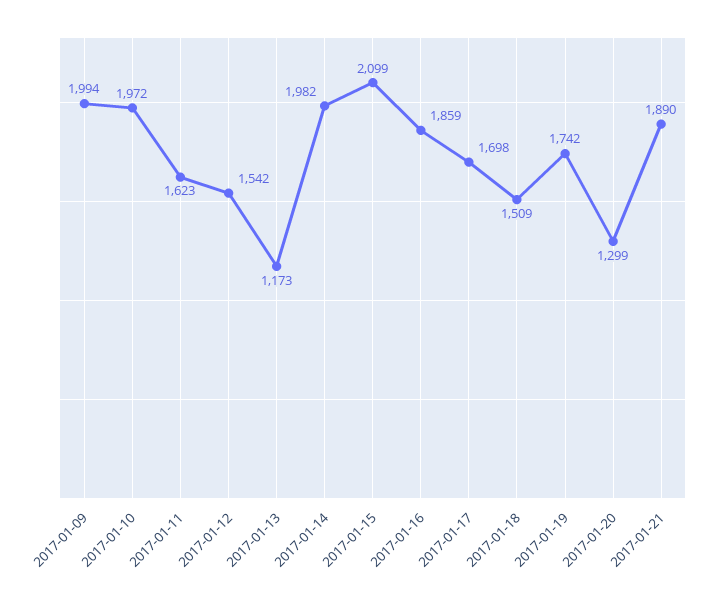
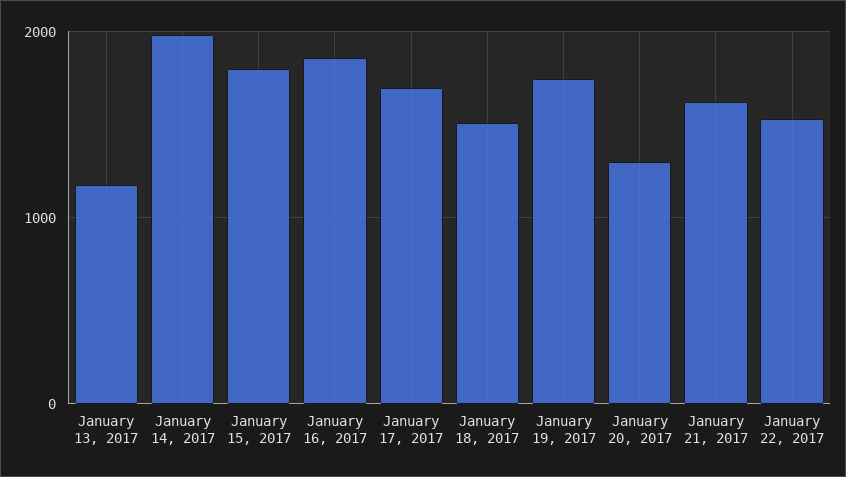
2017-01-09: 1994 -> none
2017-01-10: 1972 -> none
2017-01-11: 1623 -> none
2017-01-12: 1542 -> none
2017-01-15: 2099 -> 1800
2017-01-21: 1890 -> 1600
January 22, 2017: none -> 1500

